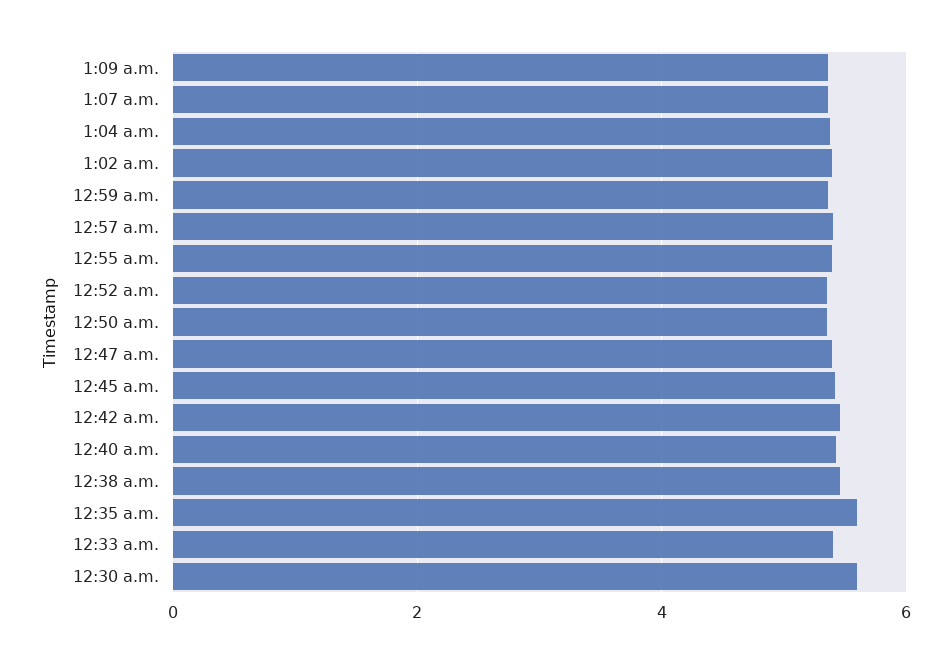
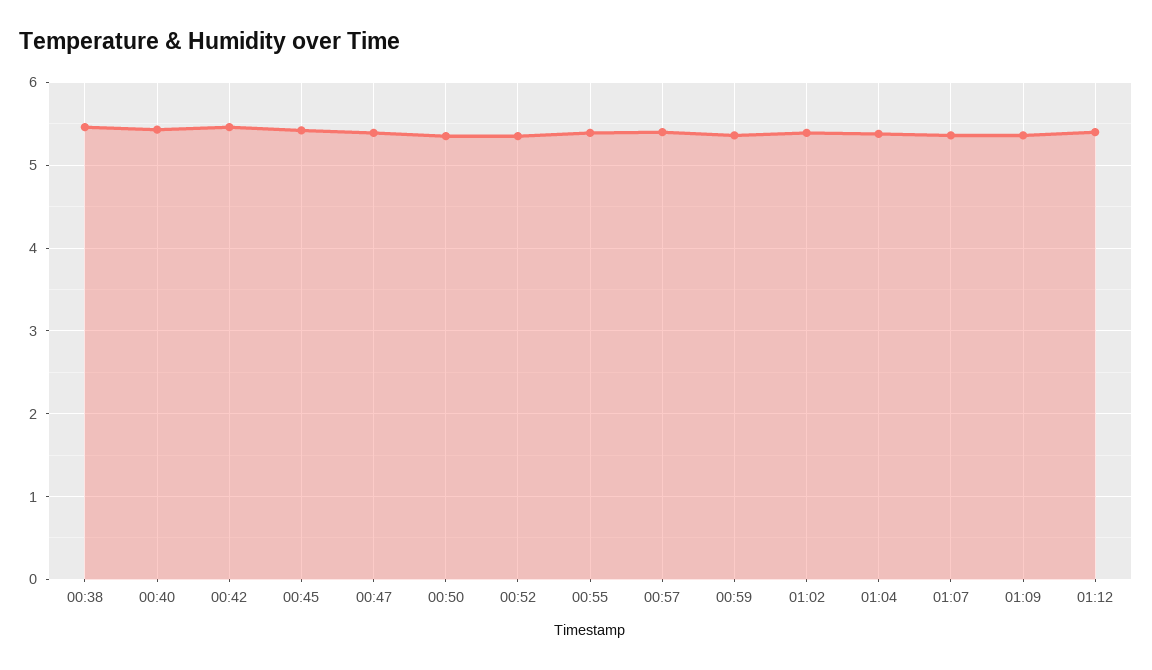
12:35 a.m.: 5.6 -> none
12:33 a.m.: 5.4 -> none
12:30 a.m.: 5.6 -> none
01:12: none -> 5.4

